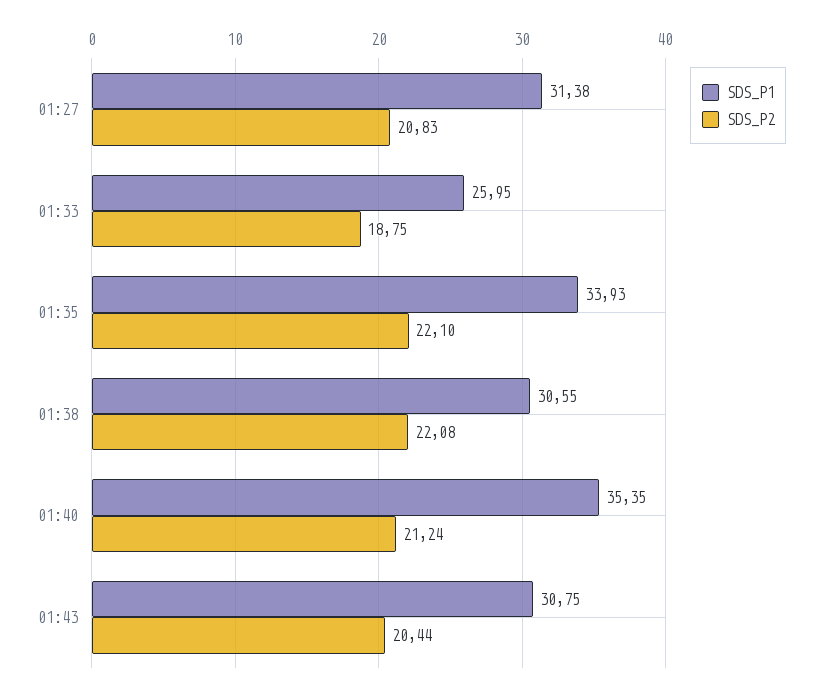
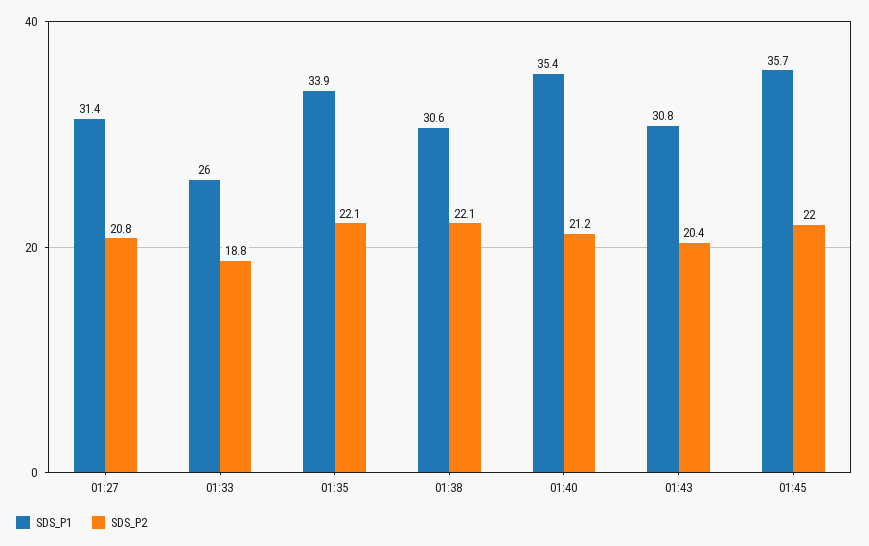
SDS_P1, 01:45: none -> 35.7
SDS_P2, 01:45: none -> 22

